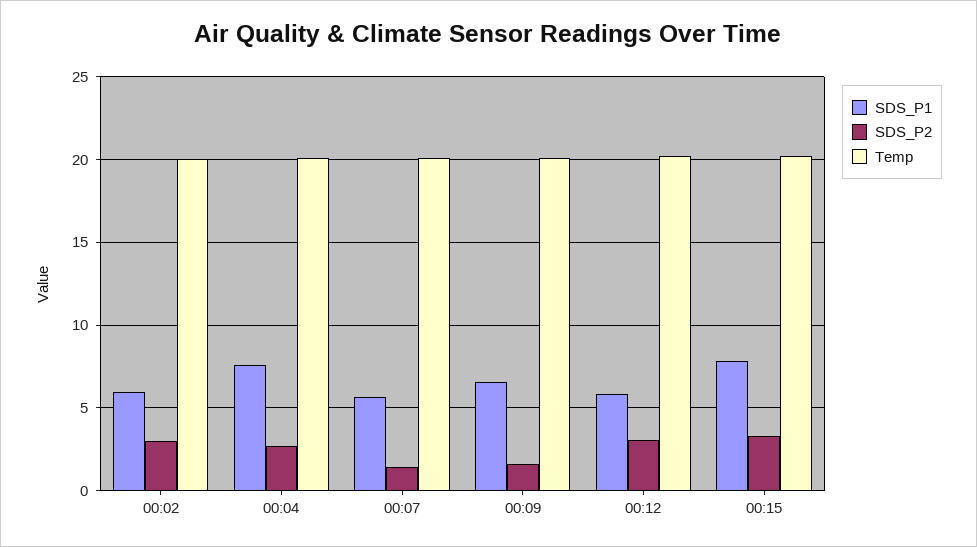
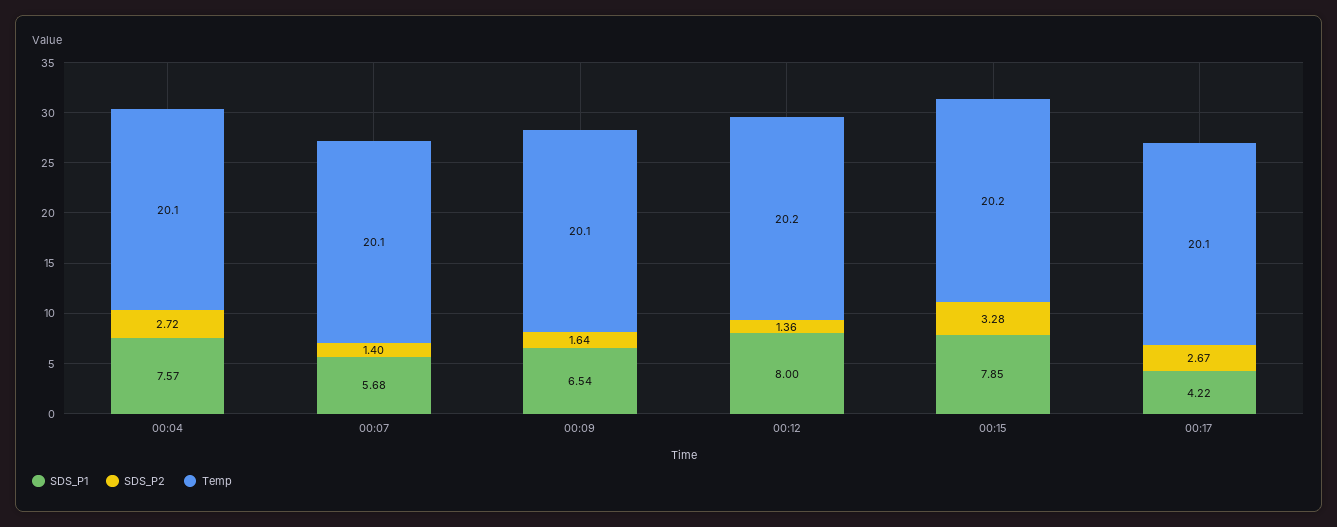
SDS_P1, 00:02: 6 -> none
SDS_P2, 00:02: 3 -> none
Temp, 00:02: 20 -> none
SDS_P1, 00:12: 6 -> 8
SDS_P2, 00:12: 3 -> 1.36
SDS_P1, 00:17: none -> 4.22
SDS_P2, 00:17: none -> 2.67
Temp, 00:17: none -> 20.1

